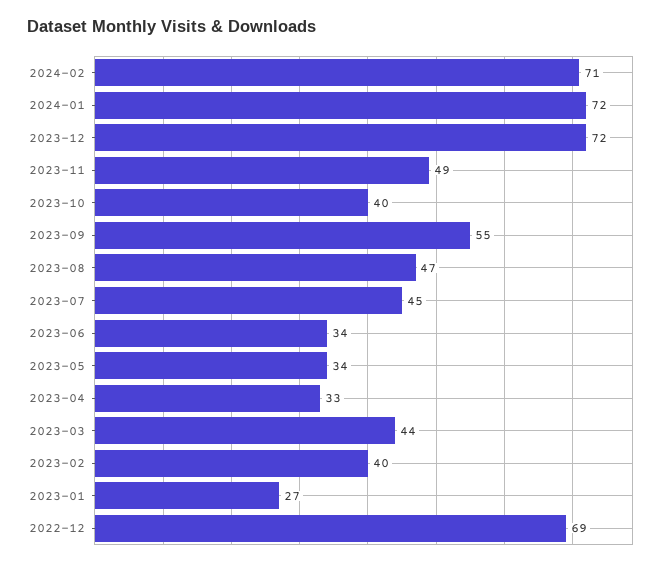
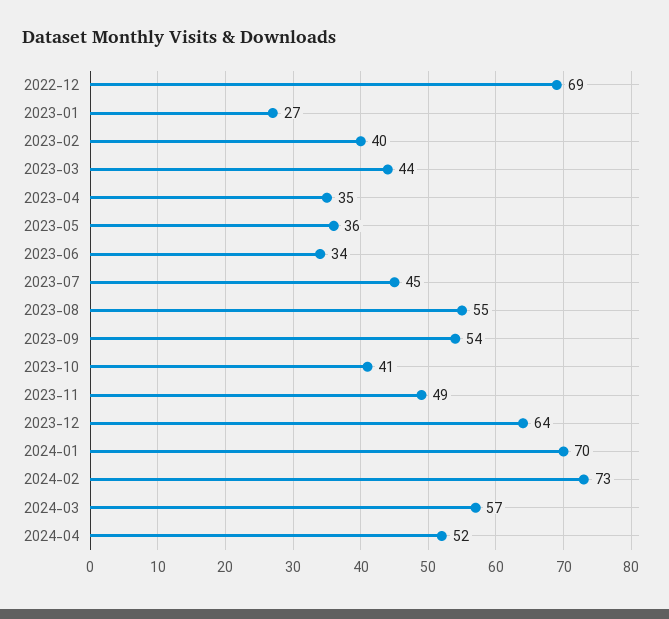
2024-02: 71 -> 73
2024-01: 72 -> 70
2023-12: 72 -> 64
2023-10: 40 -> 41
2023-09: 55 -> 54
2023-08: 47 -> 55
2023-05: 34 -> 36
2023-04: 33 -> 35
2024-03: none -> 57
2024-04: none -> 52

